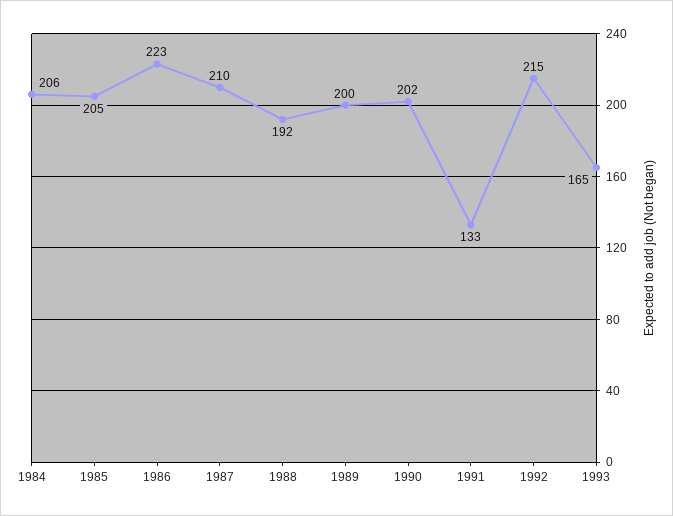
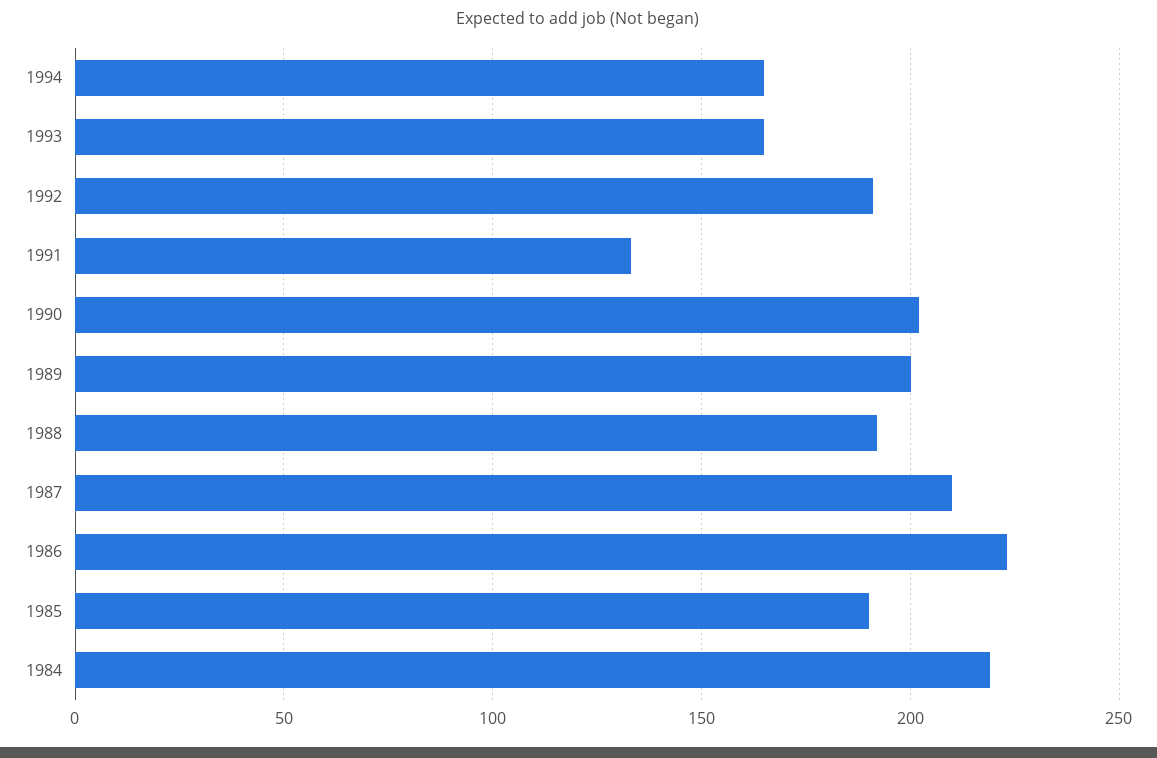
1984: 206 -> 220
1985: 205 -> 190
1992: 215 -> 190
1994: none -> 165

